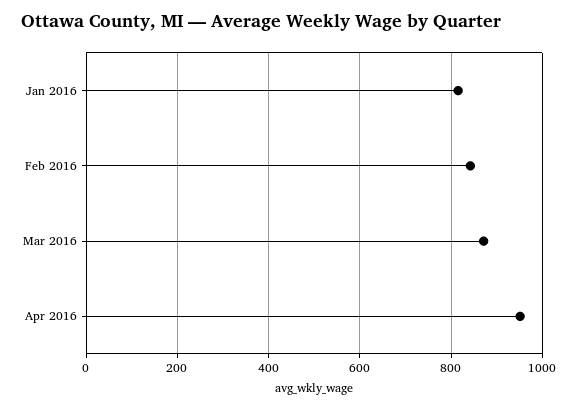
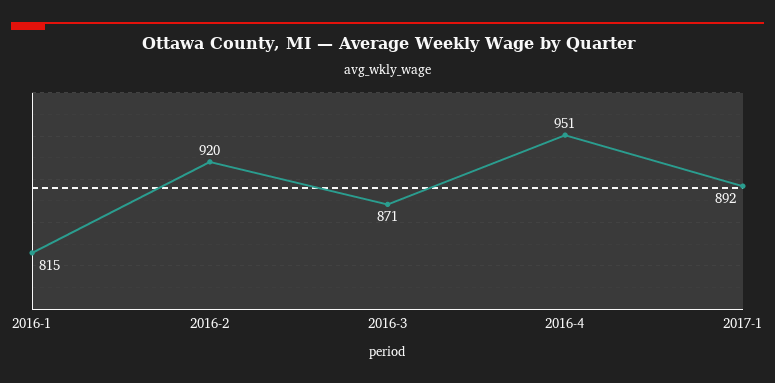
Feb 2016: 840 -> 920
2017-1: none -> 892

